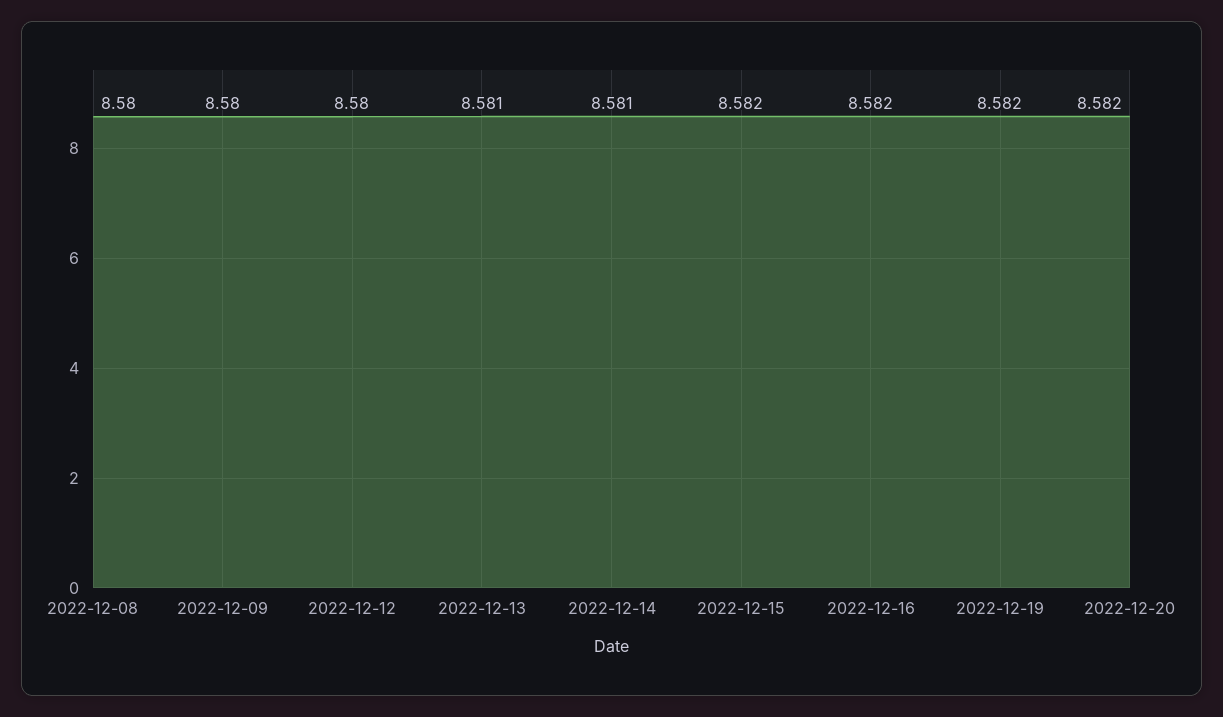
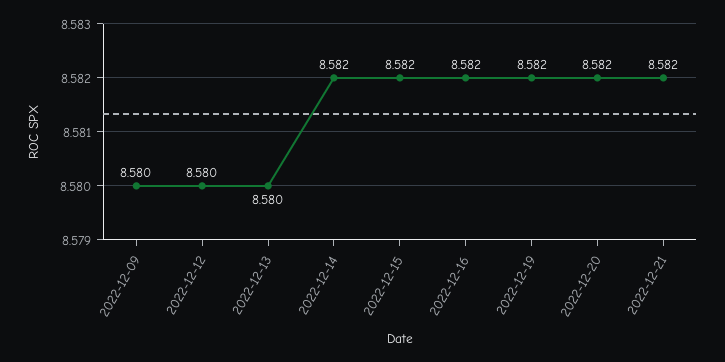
2022-12-08: 8.58 -> none
2022-12-13: 8.581 -> 8.58
2022-12-14: 8.581 -> 8.582
2022-12-21: none -> 8.582

